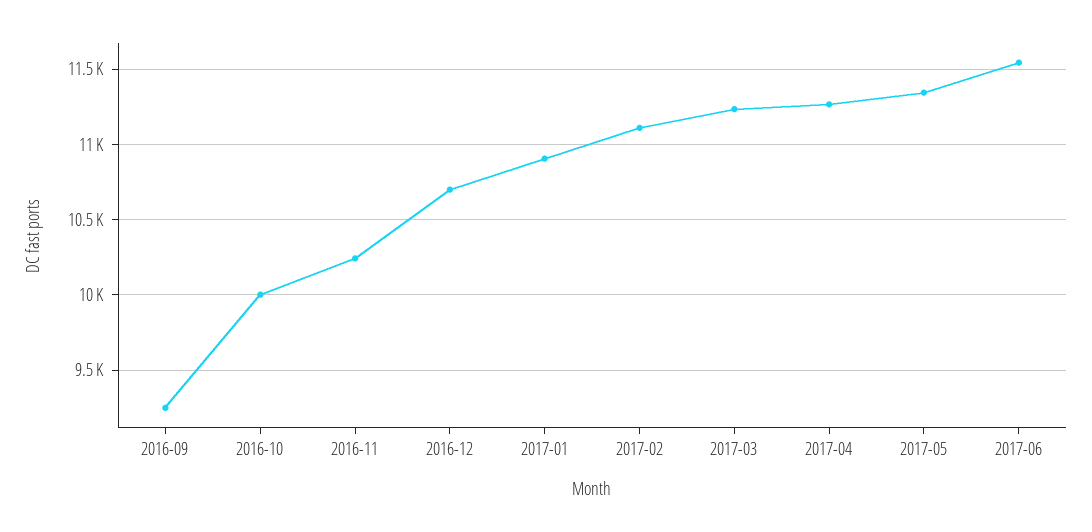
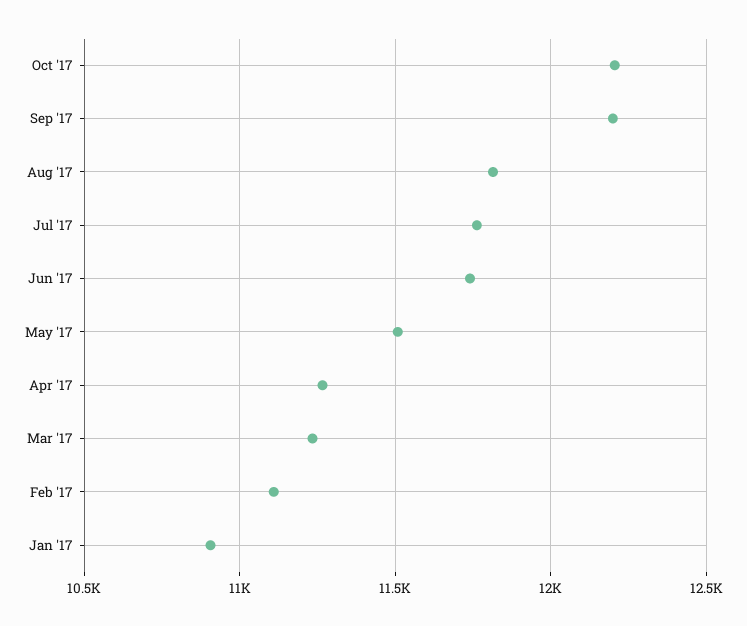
2016-09: 9250 -> none
2016-10: 10000 -> none
2016-11: 10250 -> none
2016-12: 10700 -> none
2017-05: 11350 -> 11500
2017-06: 11550 -> 11750
Oct '17: none -> 12200
Sep '17: none -> 12200
Aug '17: none -> 11800
Jul '17: none -> 11750

